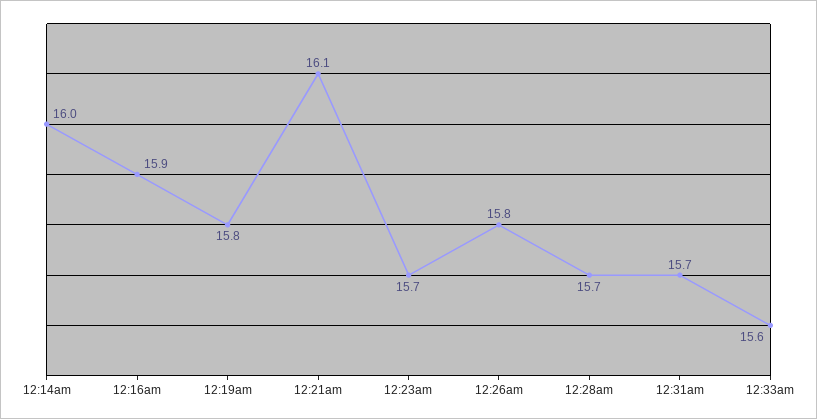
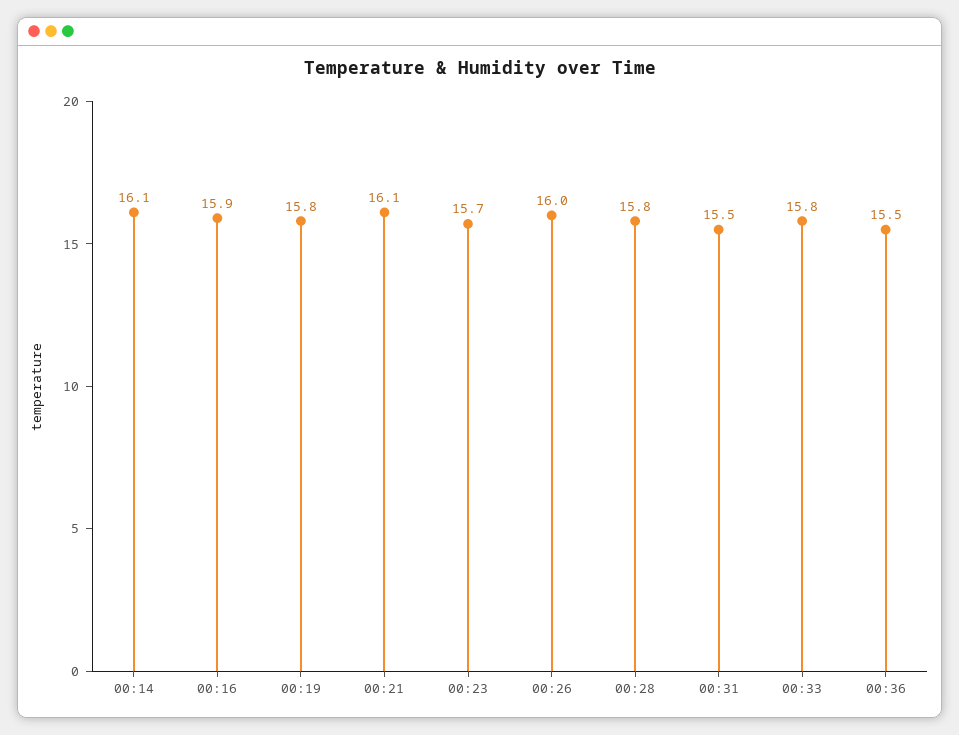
12:14am: 16 -> 16.1
12:26am: 15.8 -> 16
12:28am: 15.7 -> 15.8
12:31am: 15.7 -> 15.5
12:33am: 15.6 -> 15.8
00:36: none -> 15.5

